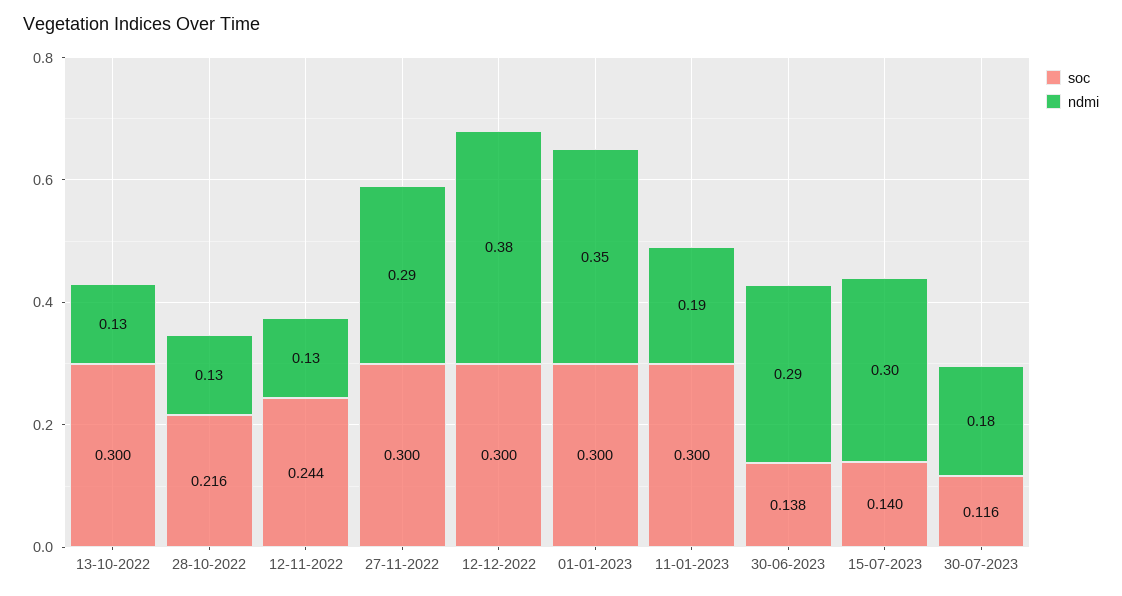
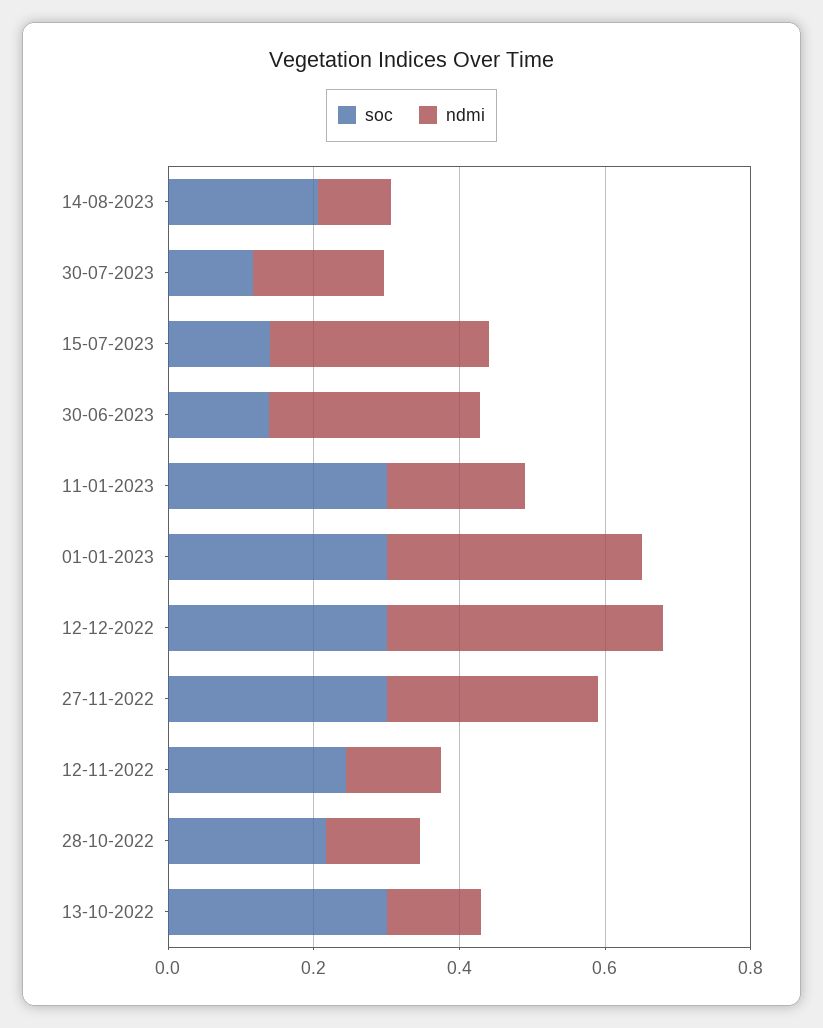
soc, 14-08-2023: none -> 0.2
ndmi, 14-08-2023: none -> 0.1

